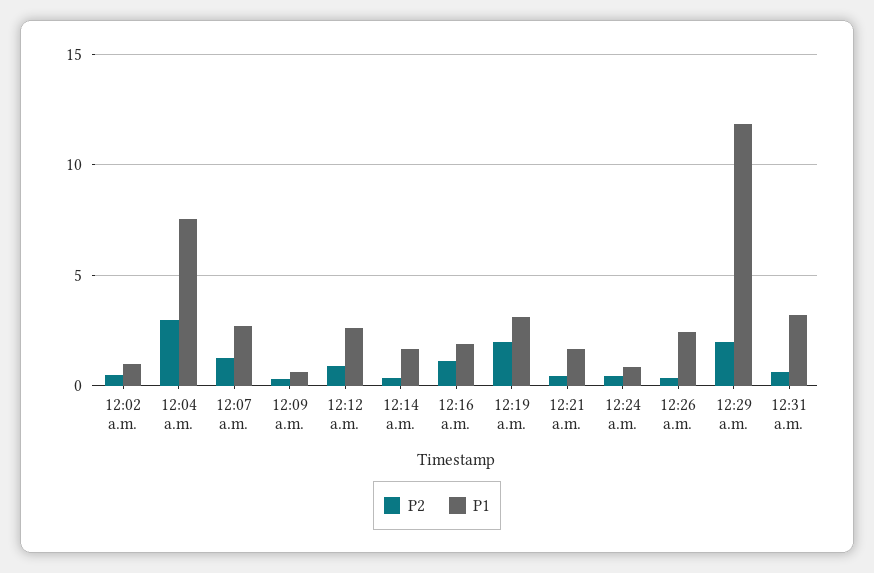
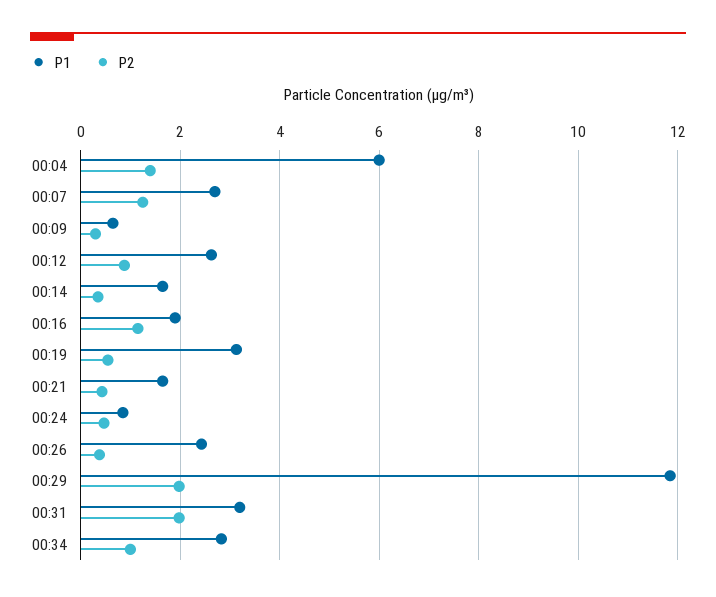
P2, 12:02 a.m.: 0.5 -> none
P1, 12:02 a.m.: 1 -> none
P2, 12:04 a.m.: 3 -> 1.4
P1, 12:04 a.m.: 7.5 -> 6
P2, 12:19 a.m.: 2 -> 0.6
P2, 12:31 a.m.: 0.5 -> 2
P1, 00:34: none -> 2.8
P2, 00:34: none -> 1

